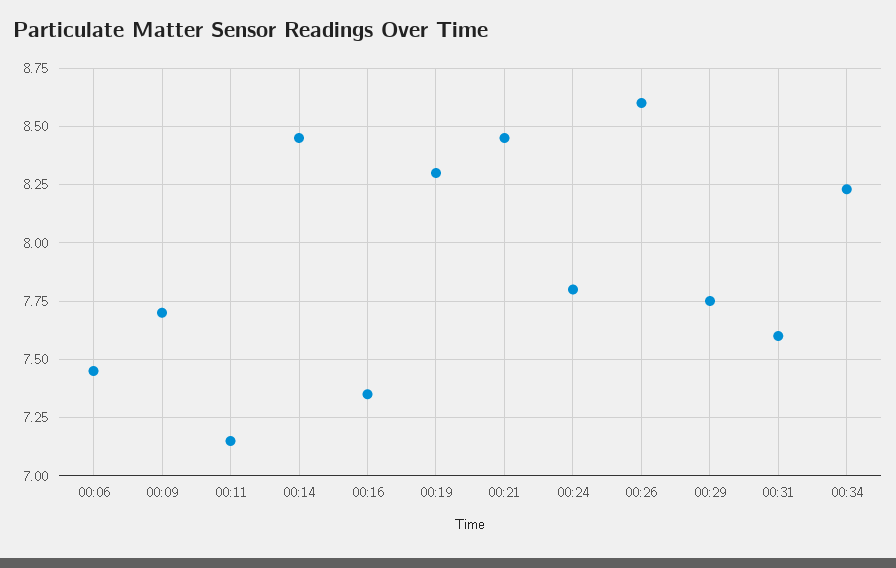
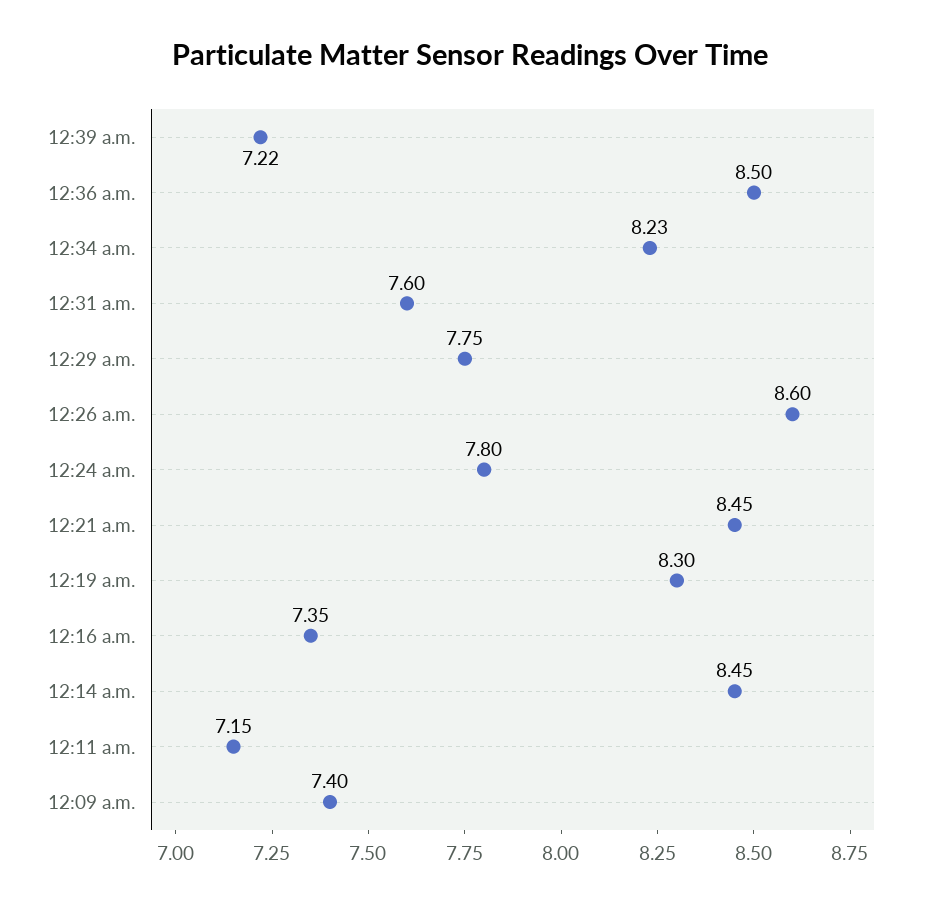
00:06: 7.45 -> none
00:09: 7.7 -> 7.4
12:39 a.m.: none -> 7.22
12:36 a.m.: none -> 8.5

